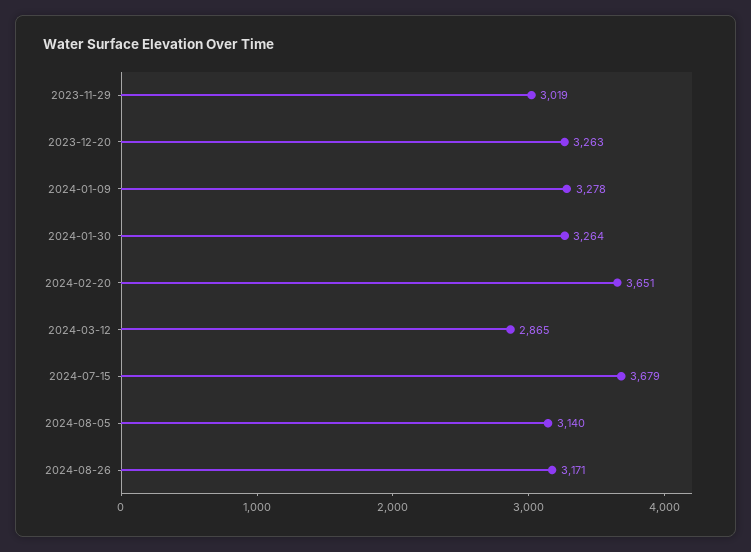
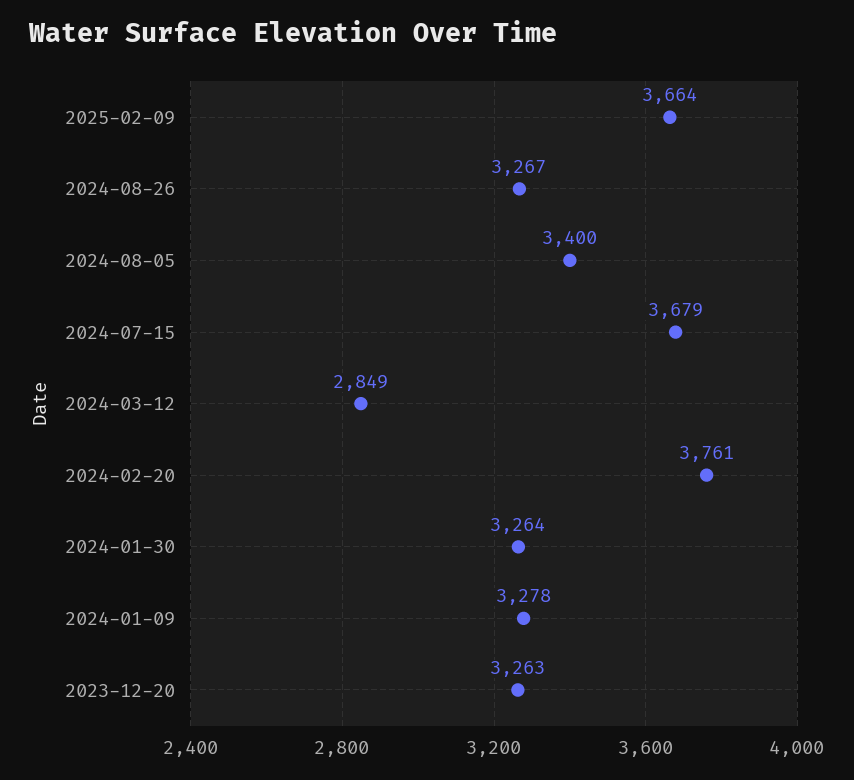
2023-11-29: 3019 -> none
2024-02-20: 3651 -> 3761
2024-03-12: 2865 -> 2849
2024-08-05: 3140 -> 3400
2024-08-26: 3171 -> 3267
2025-02-09: none -> 3664

